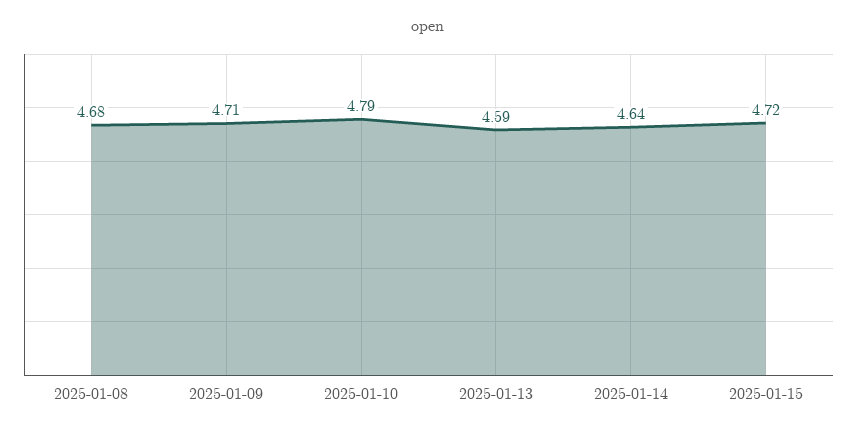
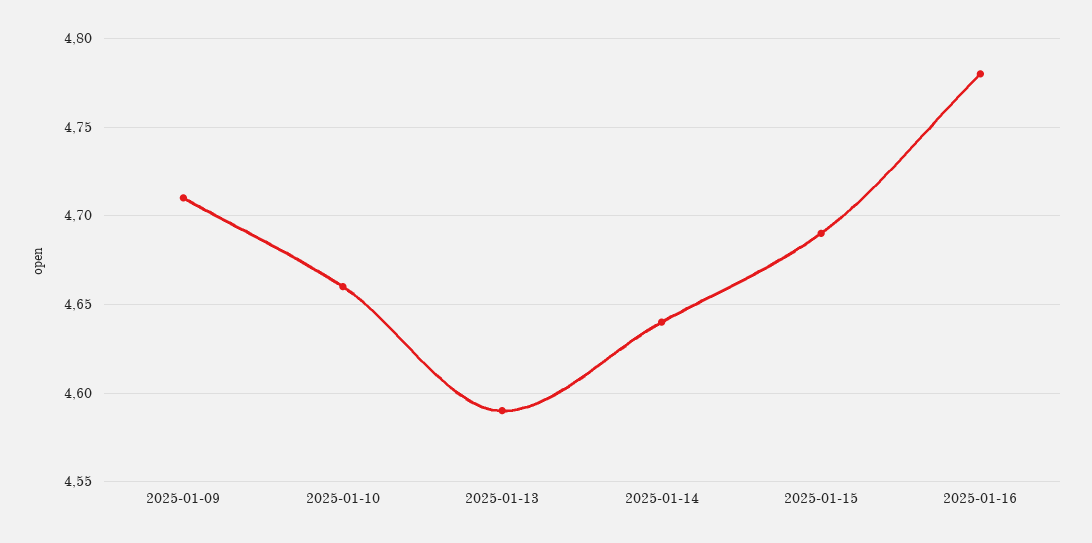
2025-01-08: 4.68 -> none
2025-01-10: 4.79 -> 4.66
2025-01-15: 4.72 -> 4.69
2025-01-16: none -> 4.78

